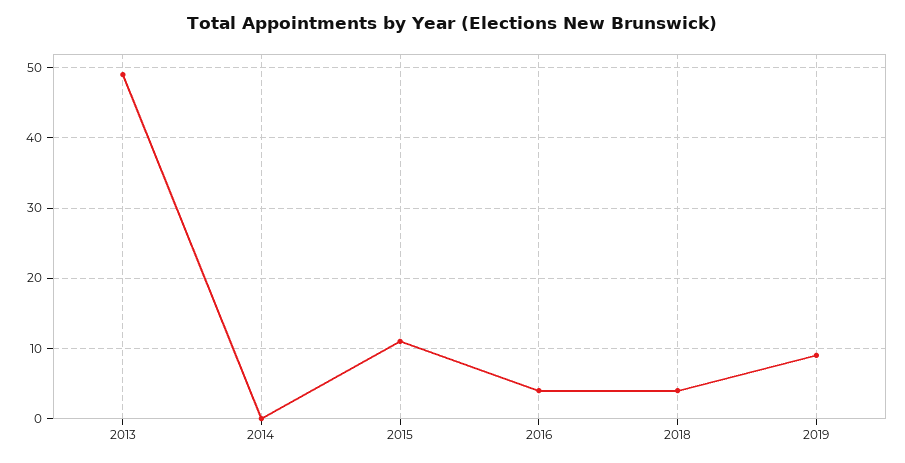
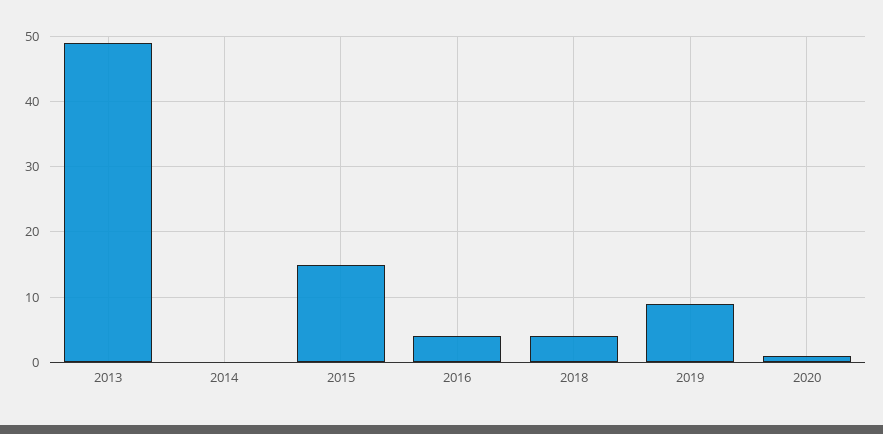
2015: 11 -> 15
2020: none -> 1

